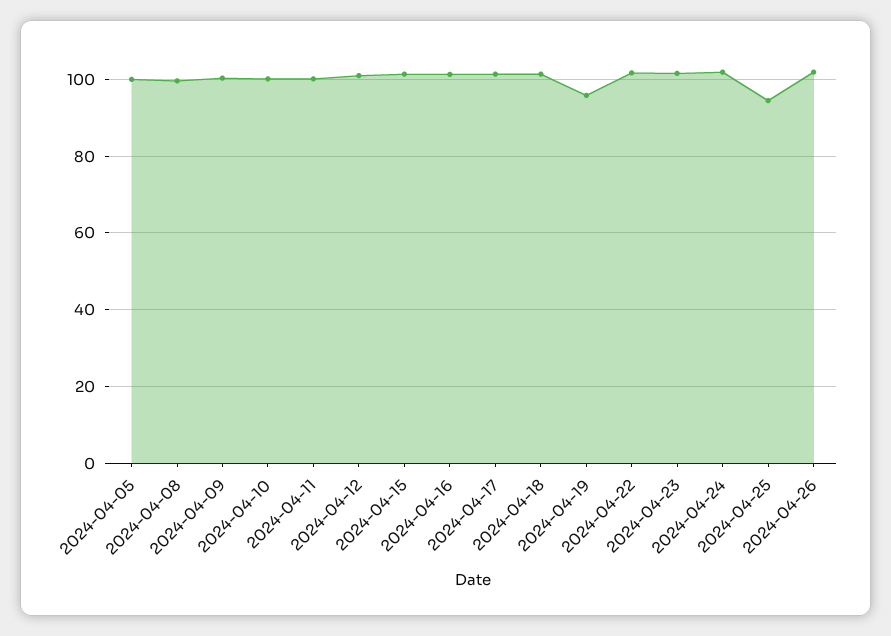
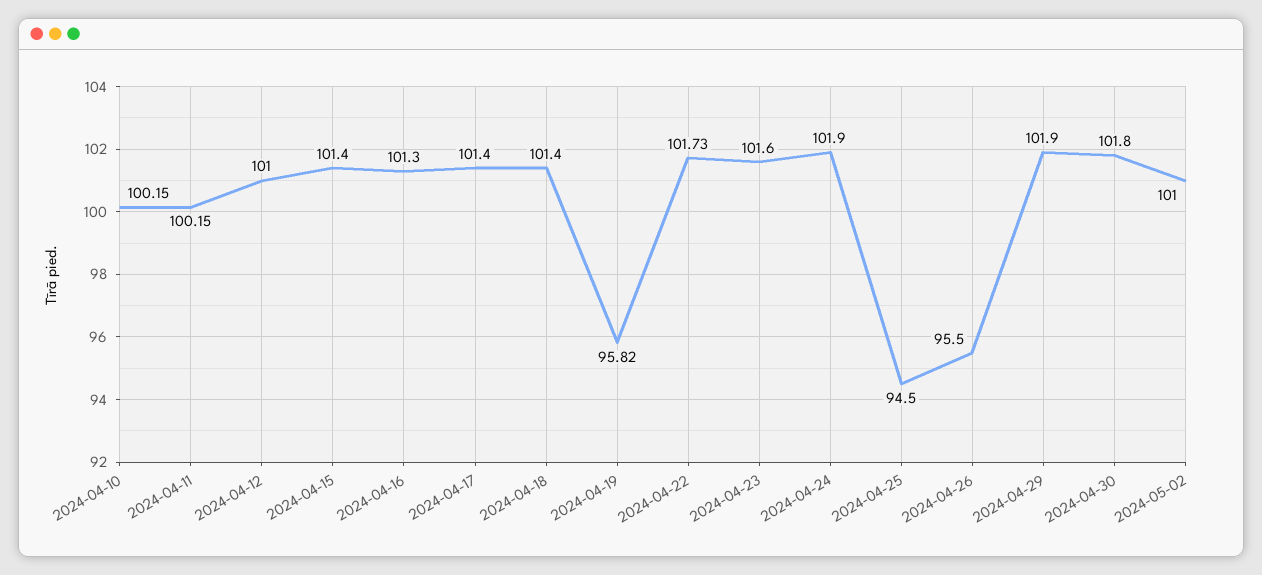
2024-04-05: 100 -> none
2024-04-08: 100 -> none
2024-04-09: 100 -> none
2024-04-26: 102 -> 95.5
2024-04-29: none -> 101.9
2024-04-30: none -> 101.8
2024-05-02: none -> 101

